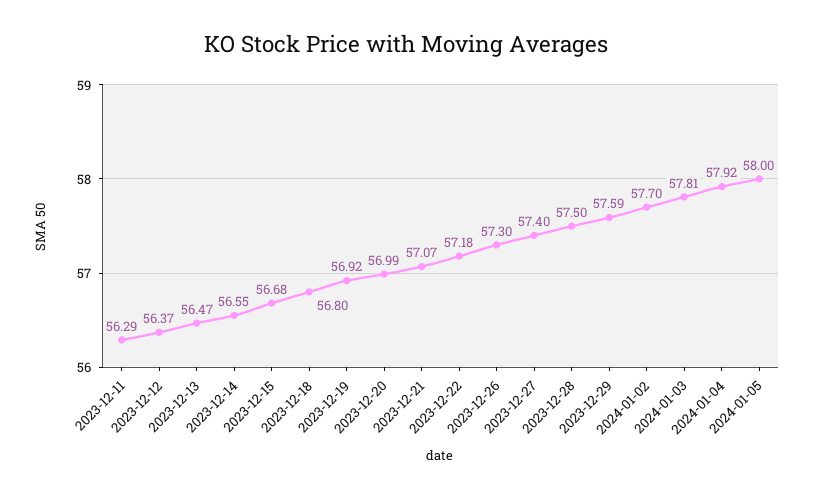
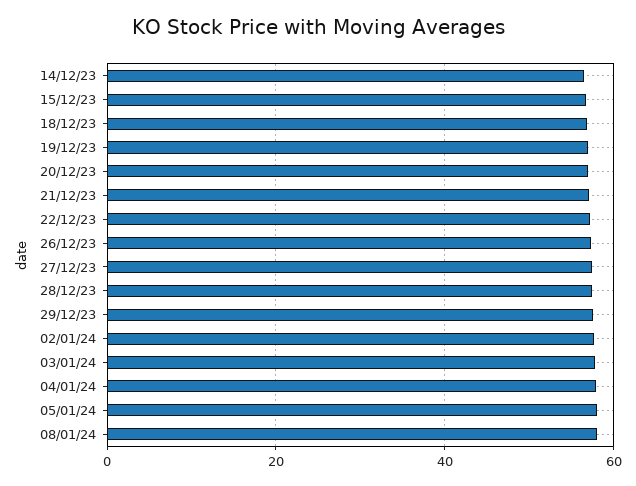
2023-12-11: 56.29 -> none
2023-12-12: 56.37 -> none
2023-12-13: 56.47 -> none
08/01/24: none -> 58

